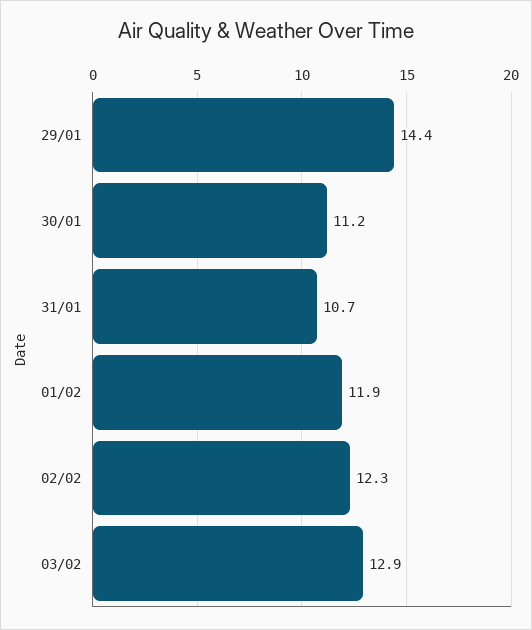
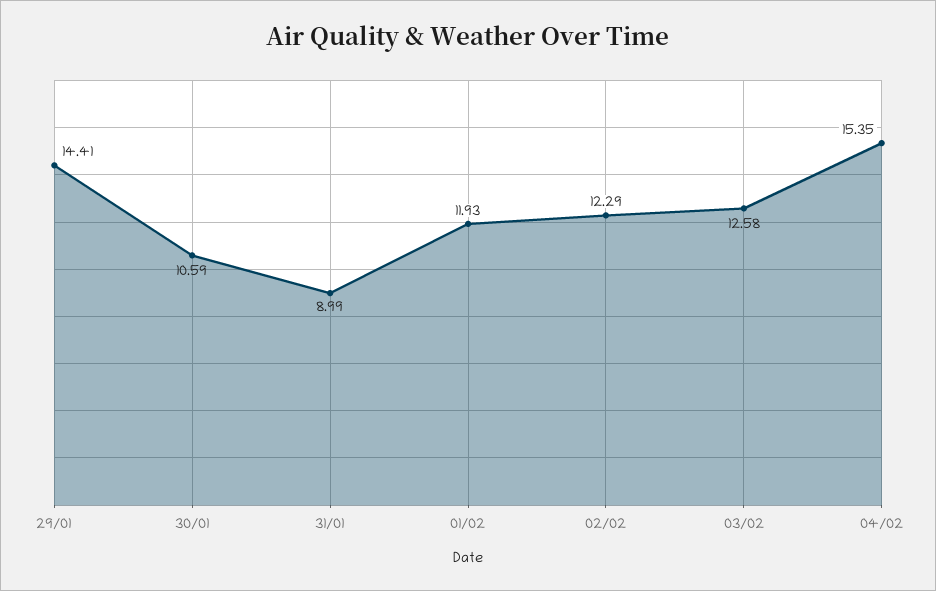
30/01: 11.2 -> 10.59
31/01: 10.7 -> 8.99
03/02: 12.9 -> 12.58
04/02: none -> 15.35

